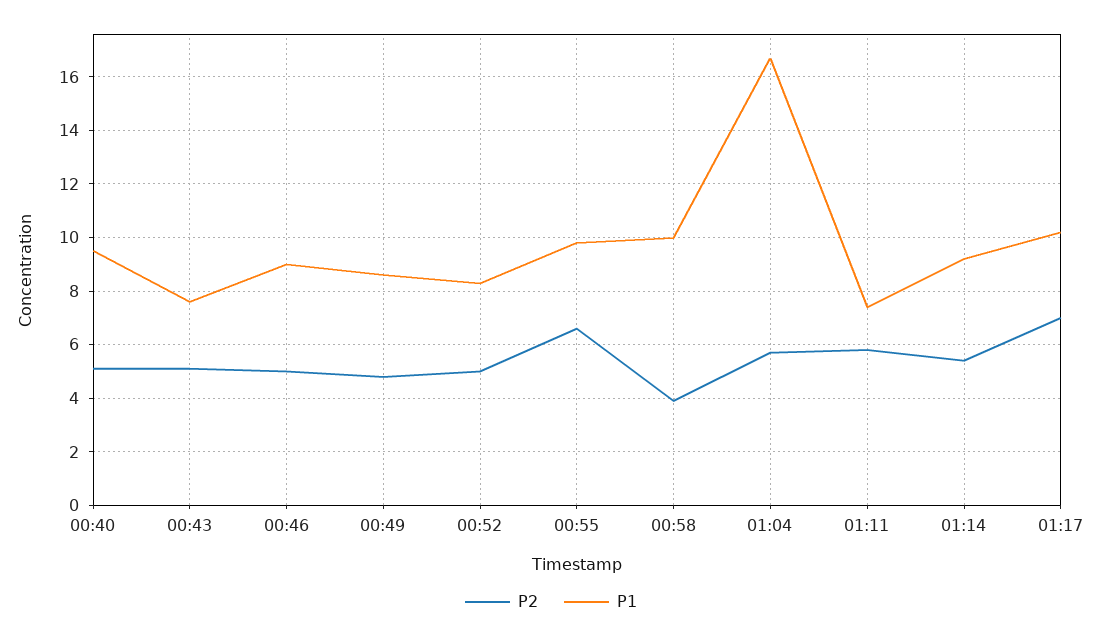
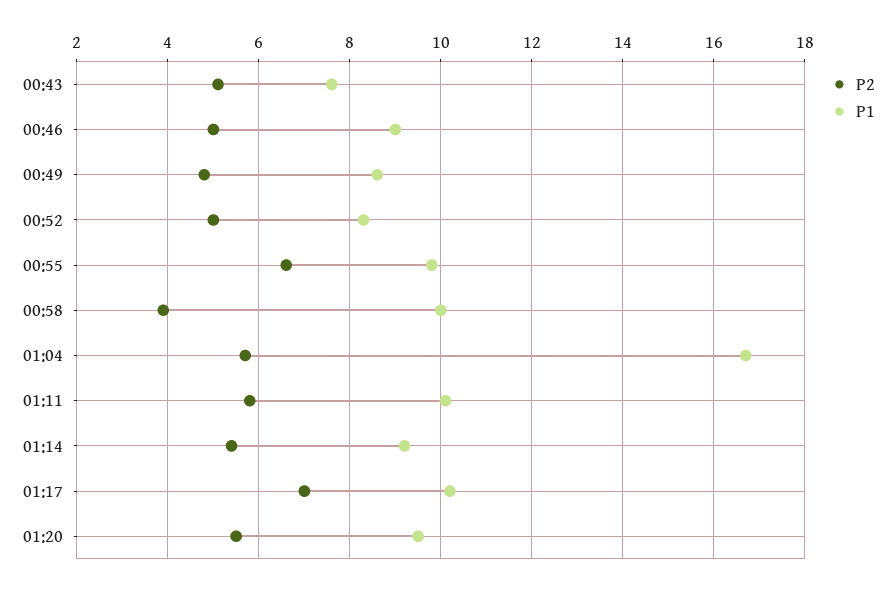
P2, 00:40: 5 -> none
P1, 00:40: 9.5 -> none
P1, 01:11: 7.5 -> 10
P2, 01:20: none -> 5.5
P1, 01:20: none -> 9.5

